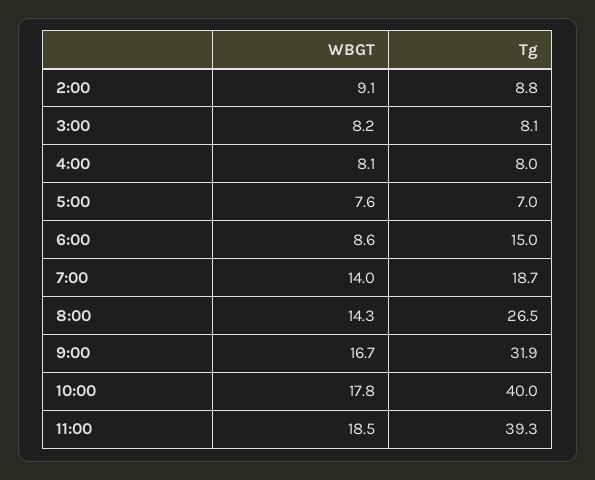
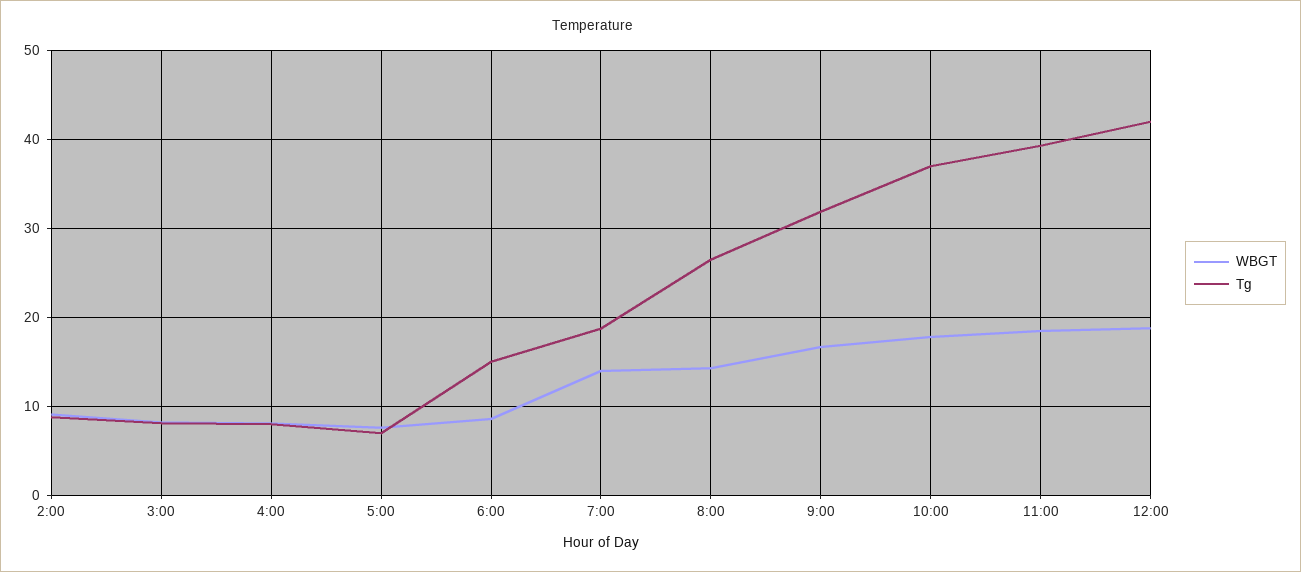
Tg, 10:00: 40 -> 37
WBGT, 12:00: none -> 19
Tg, 12:00: none -> 42

